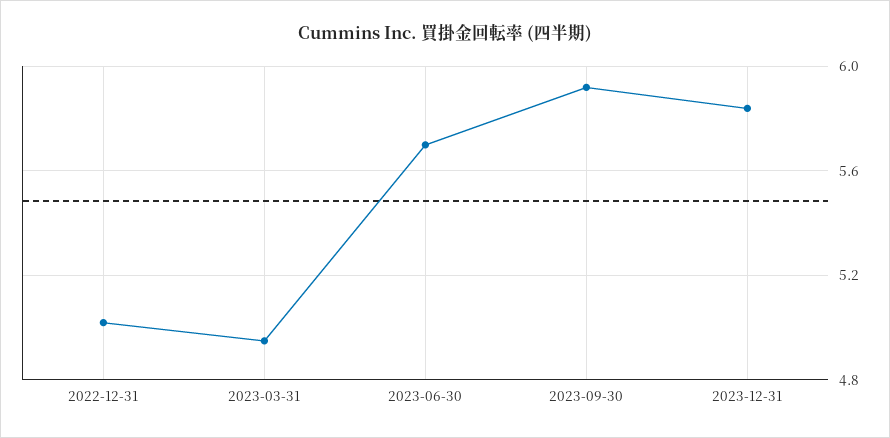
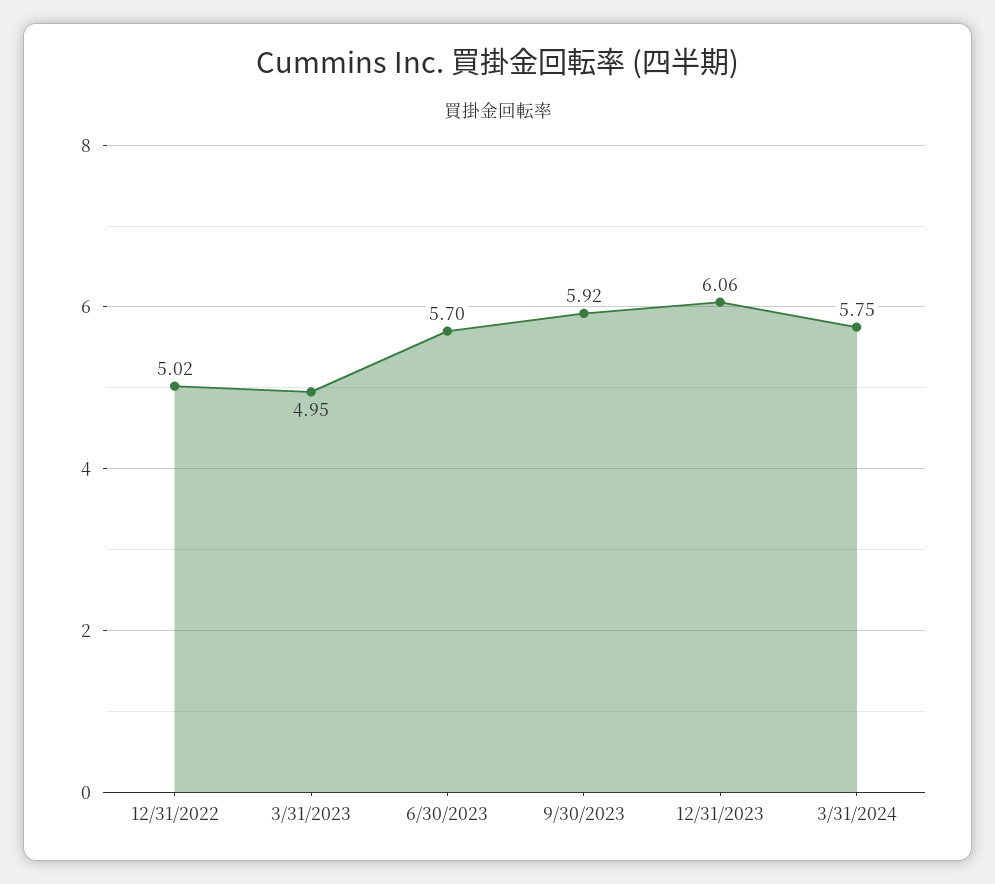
2023-12-31: 5.85 -> 6.06
3/31/2024: none -> 5.75

